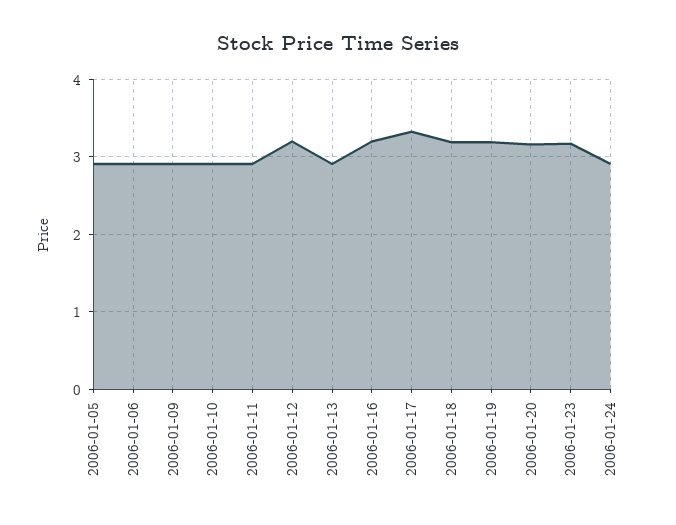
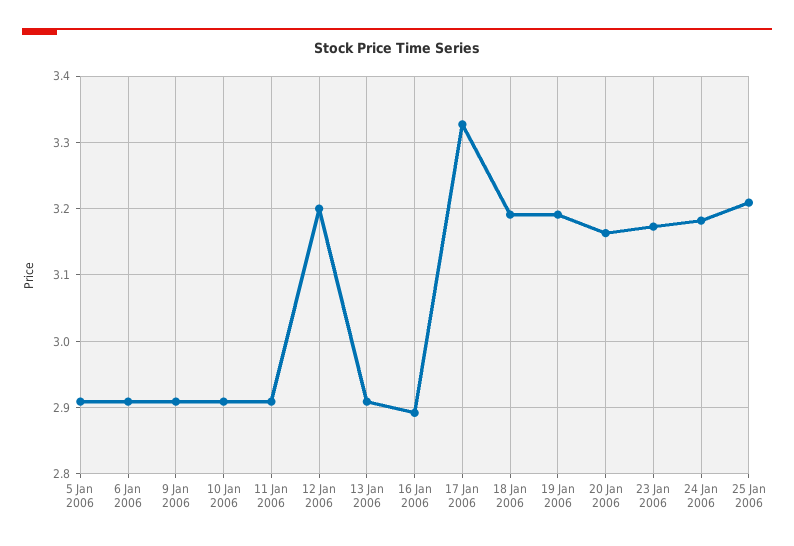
2006-01-16: 3.2 -> 2.89
2006-01-24: 2.9 -> 3.18
25 Jan 2006: none -> 3.21

